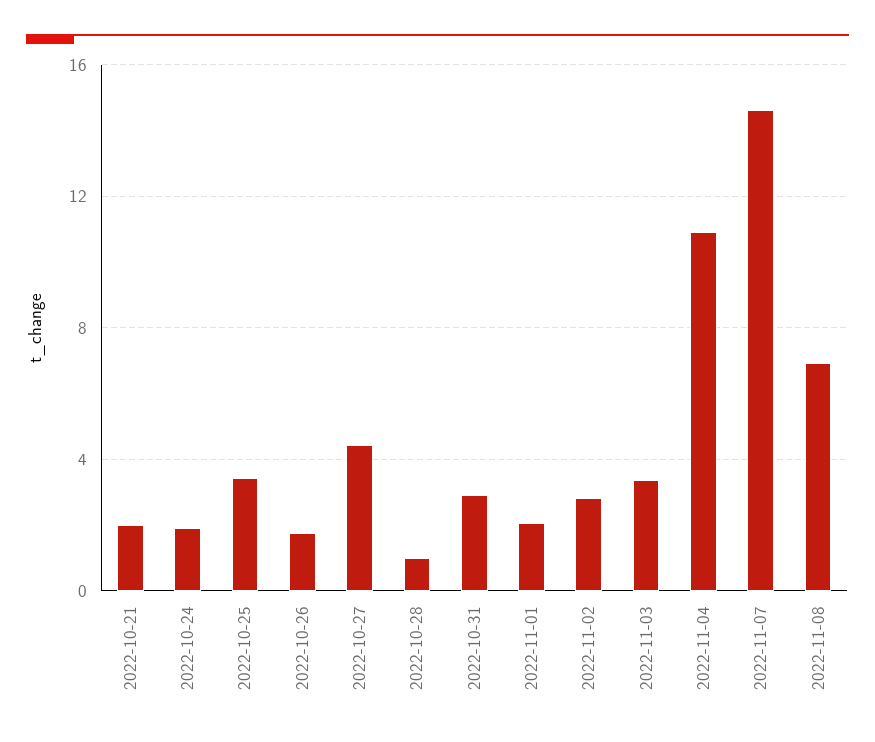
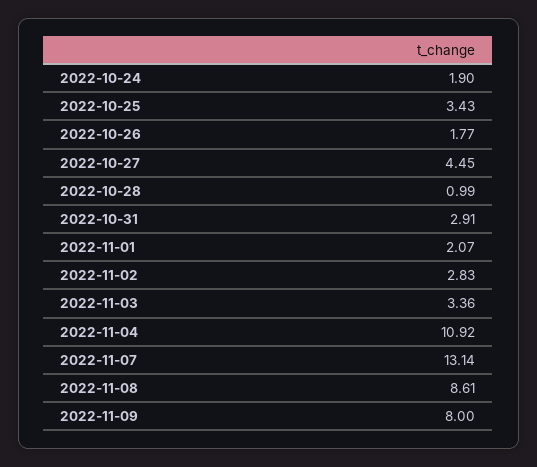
2022-10-21: 2 -> none
2022-11-07: 14.5 -> 13.14
2022-11-08: 7 -> 8.61
2022-11-09: none -> 8

